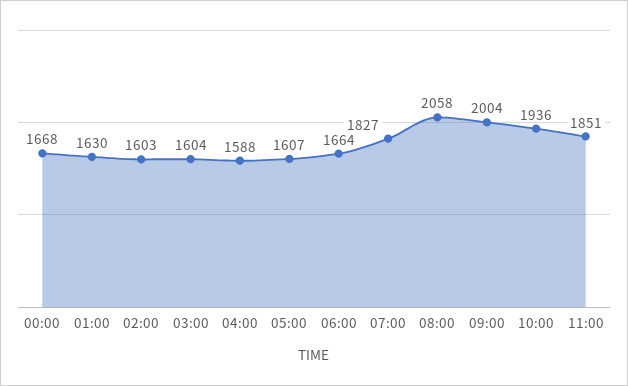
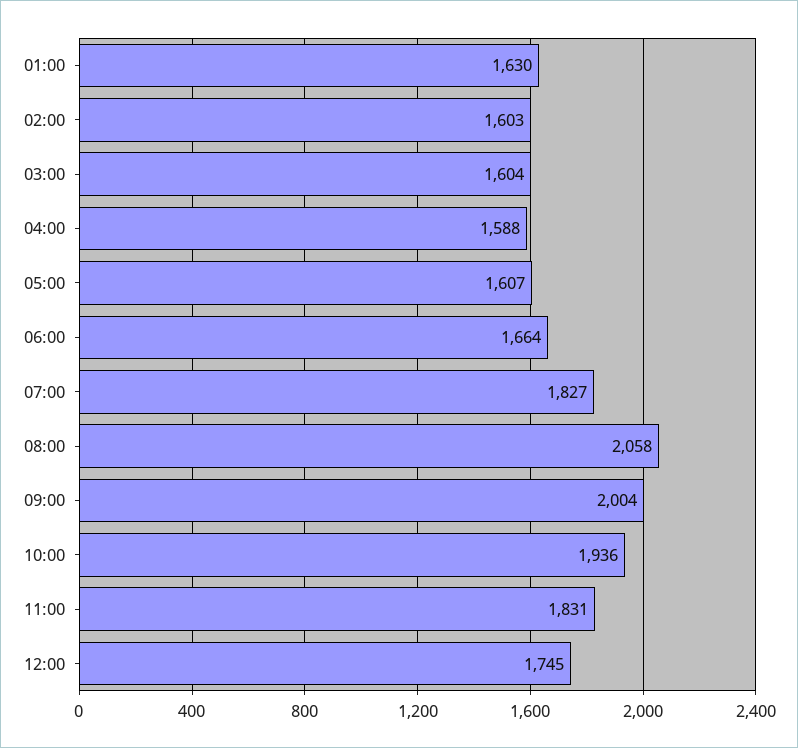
00:00: 1668 -> none
11:00: 1851 -> 1831
12:00: none -> 1745

